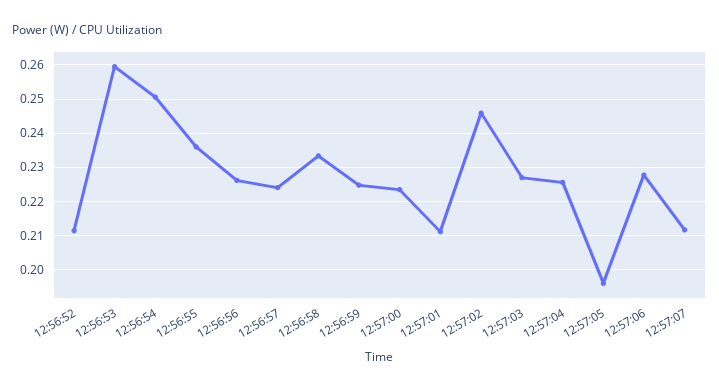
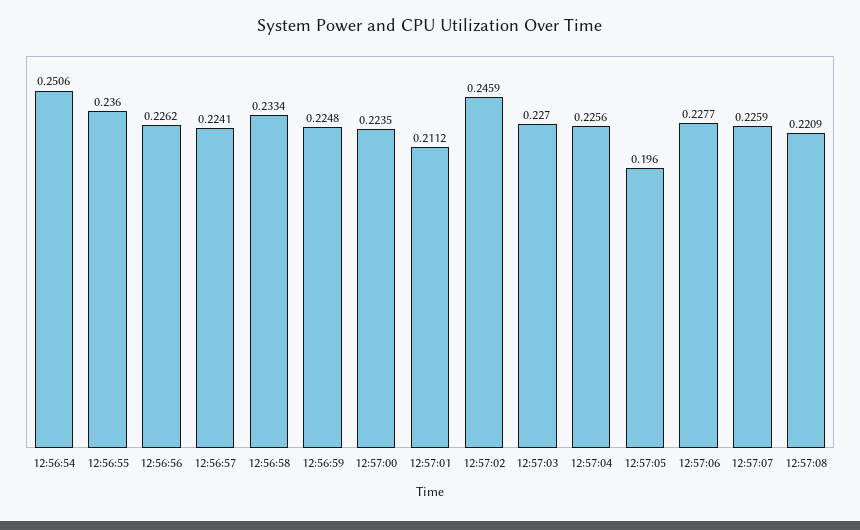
12:56:52: 0.212 -> none
12:56:53: 0.26 -> none
12:57:07: 0.212 -> 0.2259
12:57:08: none -> 0.2209

